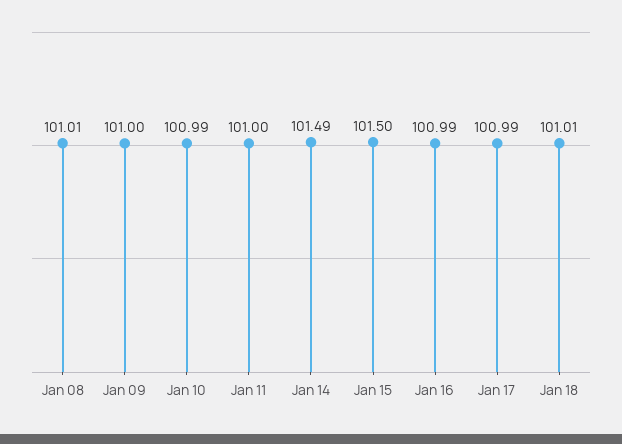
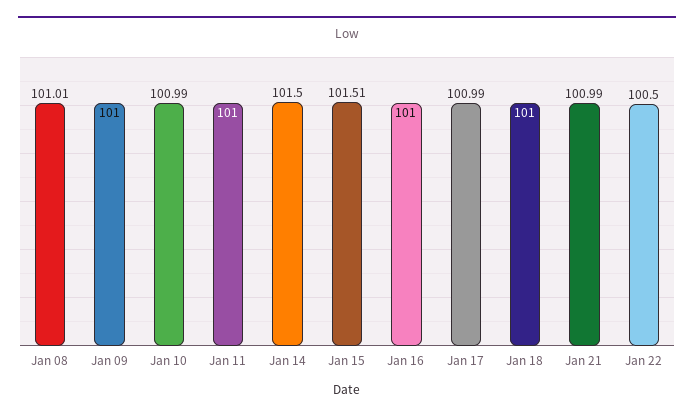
Jan 14: 101.49 -> 101.5
Jan 15: 101.5 -> 101.51
Jan 16: 100.99 -> 101
Jan 18: 101.01 -> 101
Jan 21: none -> 100.99
Jan 22: none -> 100.5

